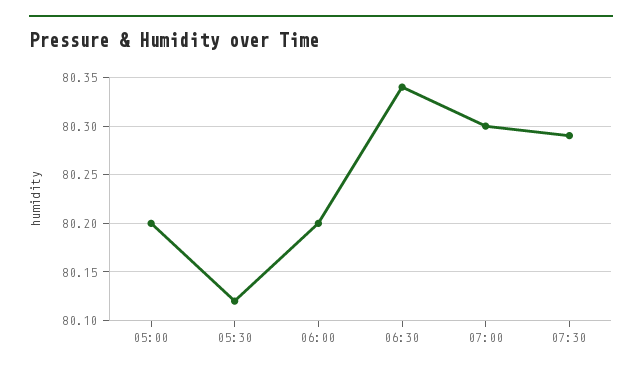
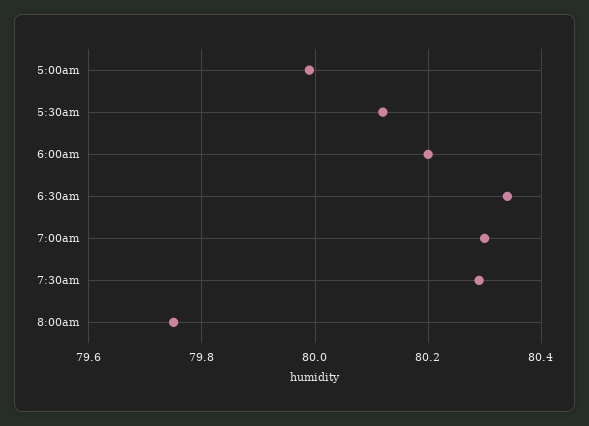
05:00: 80.2 -> 80
8:00am: none -> 79.75

